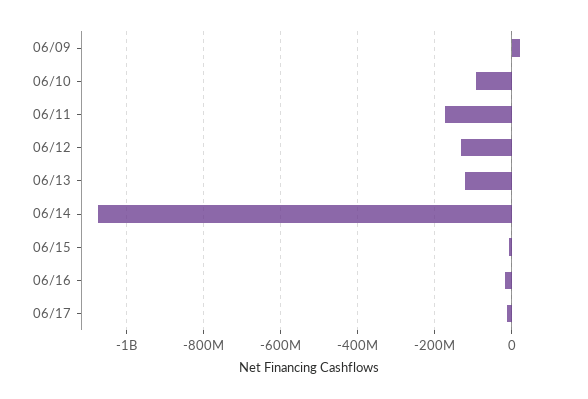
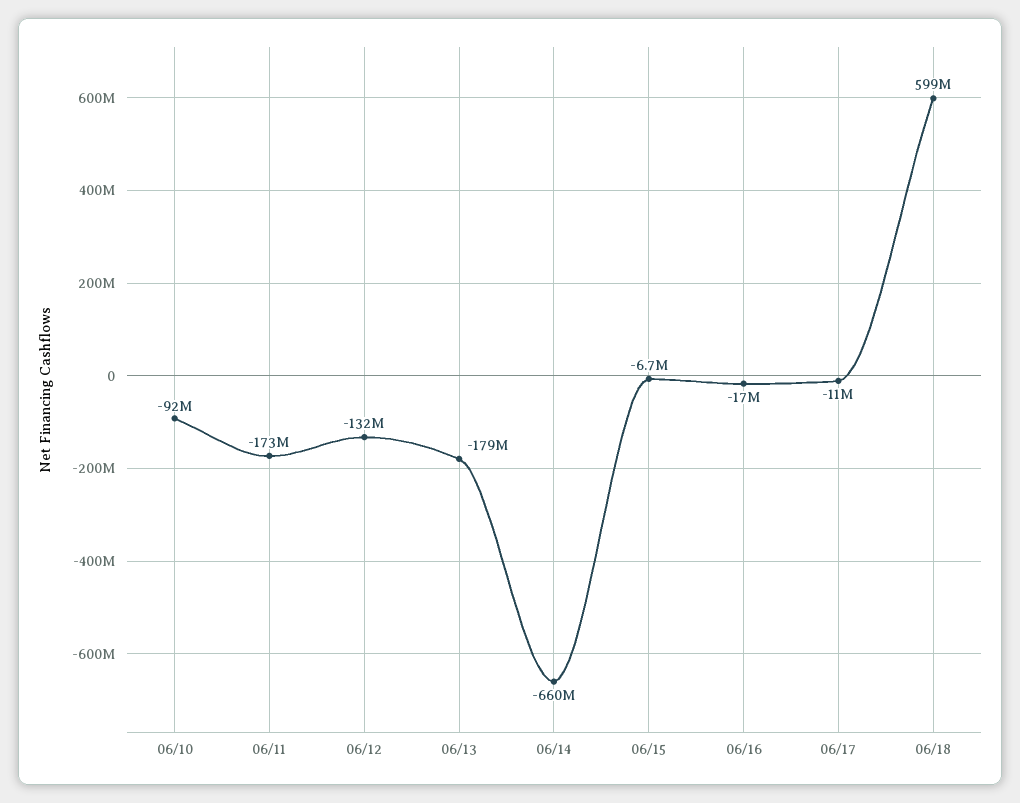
06/09: 20000000 -> none
06/13: -120000000 -> -179000000
06/14: -1080000000 -> -660000000
06/18: none -> 599000000

